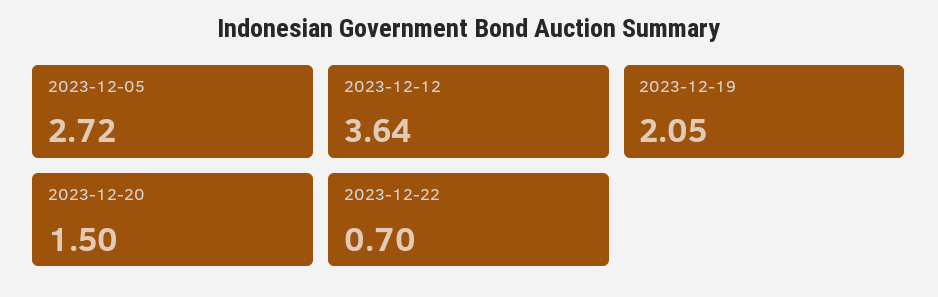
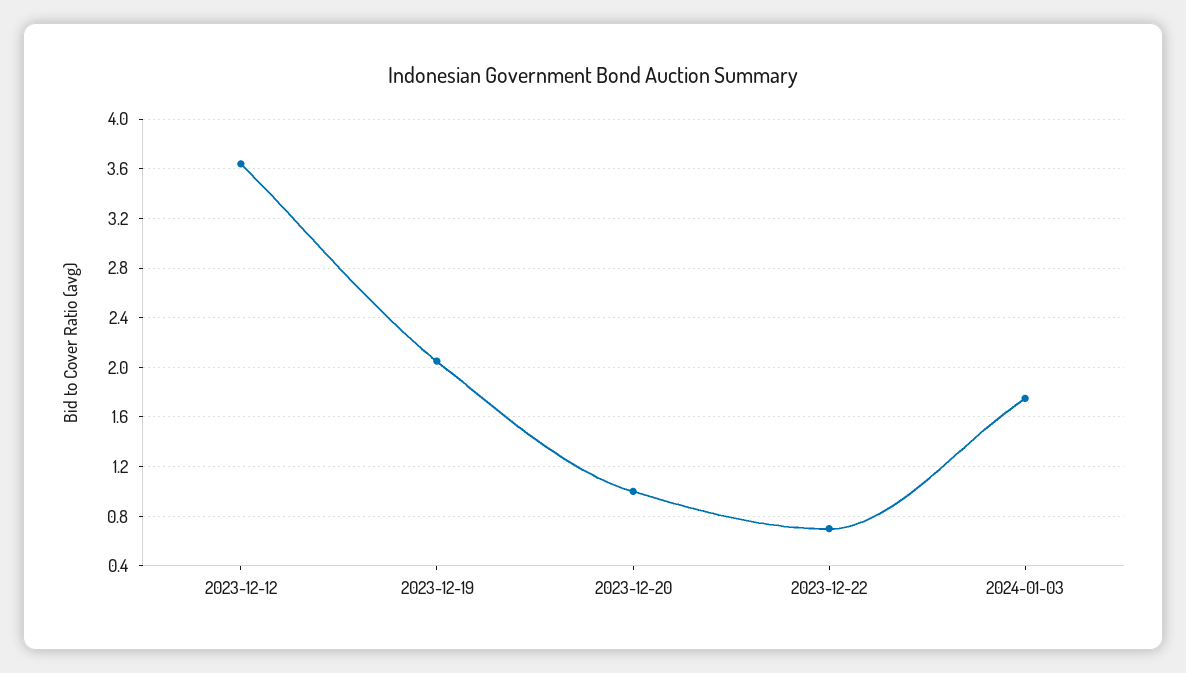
2023-12-05: 2.72 -> none
2023-12-20: 1.5 -> 1
2024-01-03: none -> 1.75

